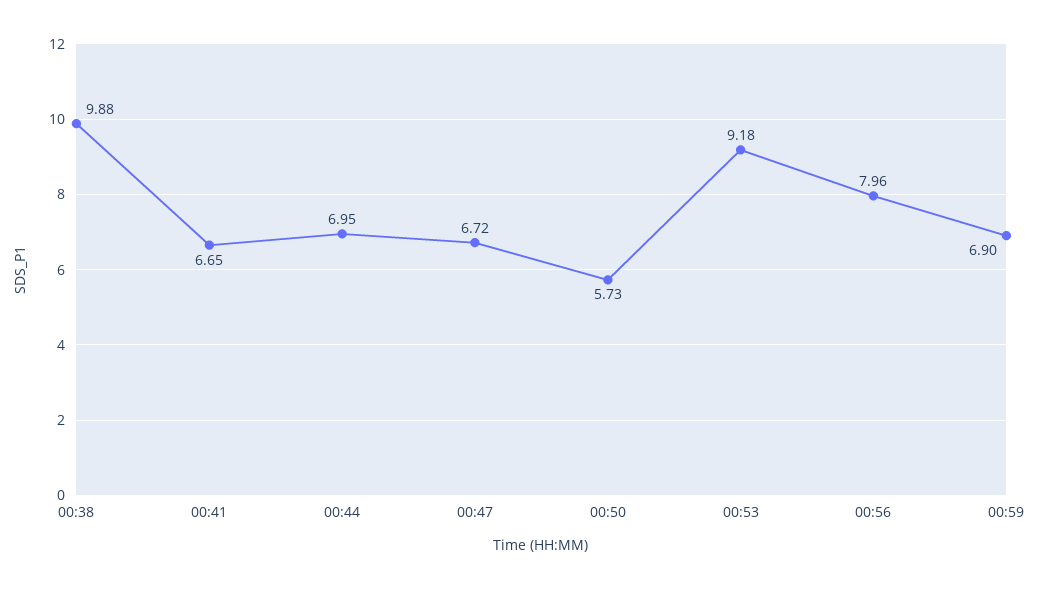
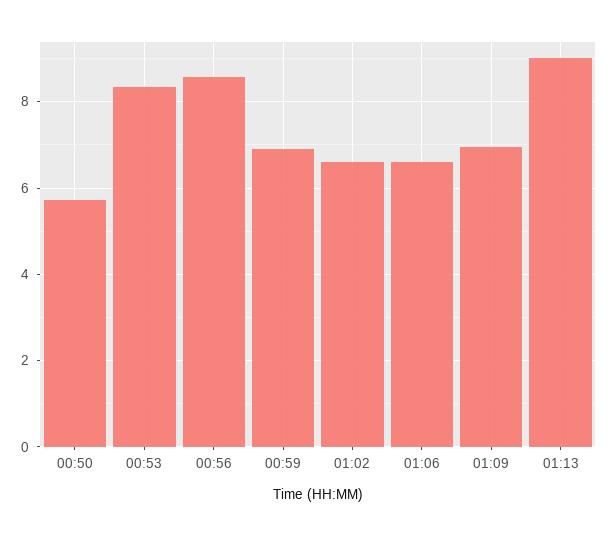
00:38: 9.88 -> none
00:41: 6.65 -> none
00:44: 6.95 -> none
00:47: 6.72 -> none
00:53: 9.18 -> 8.4
00:56: 7.96 -> 8.6
01:02: none -> 6.6
01:06: none -> 6.6
01:09: none -> 7
01:13: none -> 9

